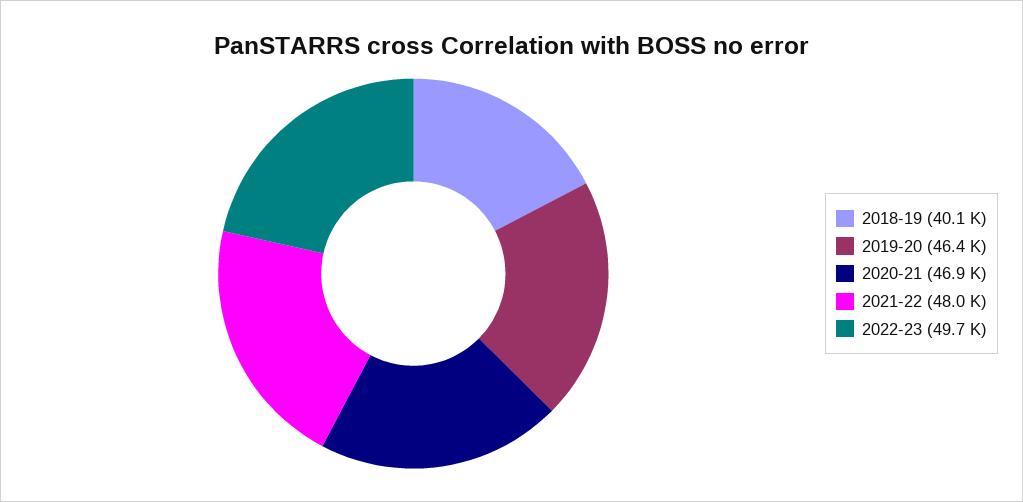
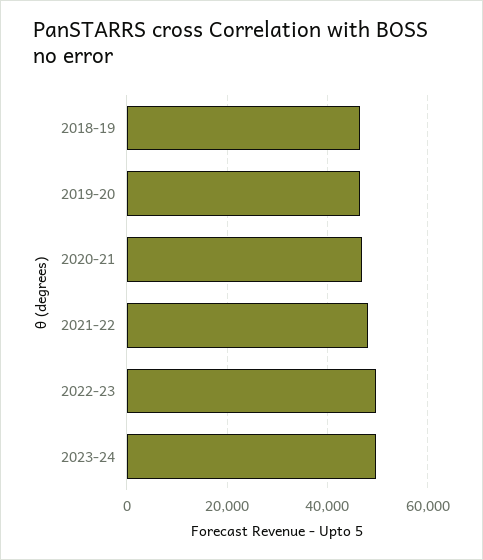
2018-19: 40100 -> 46000
2023-24: none -> 50000

